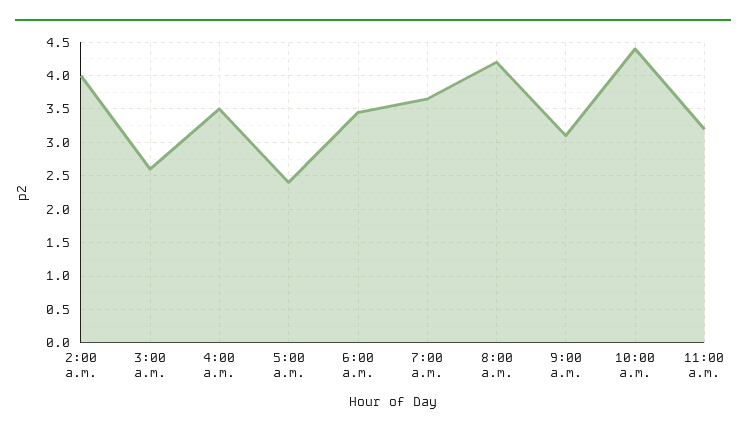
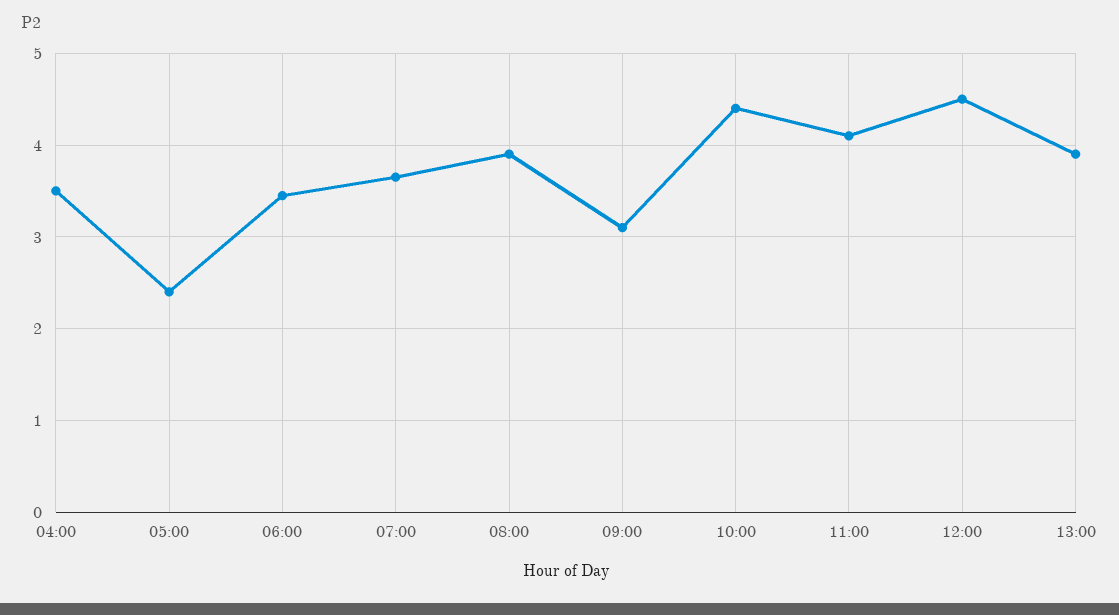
2:00 a.m.: 4 -> none
3:00 a.m.: 2.6 -> none
8:00 a.m.: 4.2 -> 3.9
11:00 a.m.: 3.2 -> 4.1
12:00: none -> 4.5
13:00: none -> 3.9

